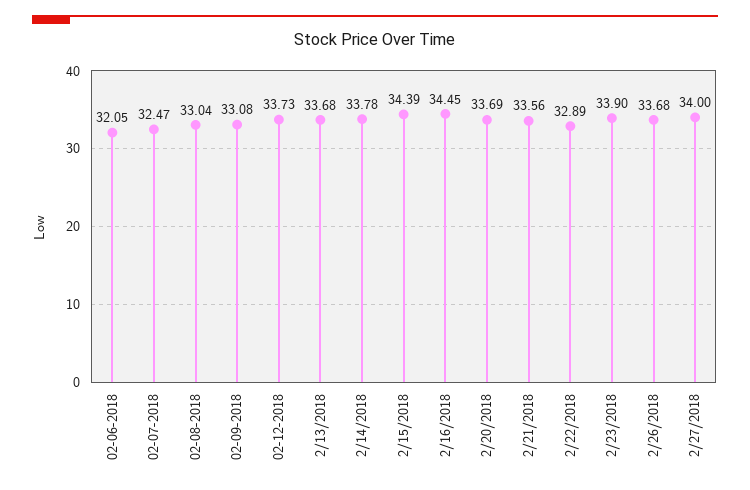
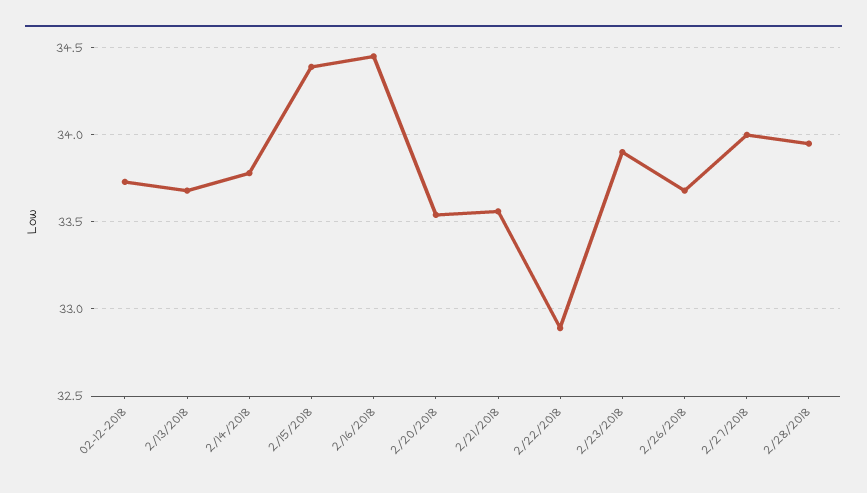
02-06-2018: 32.05 -> none
02-07-2018: 32.47 -> none
02-08-2018: 33.04 -> none
02-09-2018: 33.08 -> none
2/20/2018: 33.69 -> 33.55
2/28/2018: none -> 33.95

